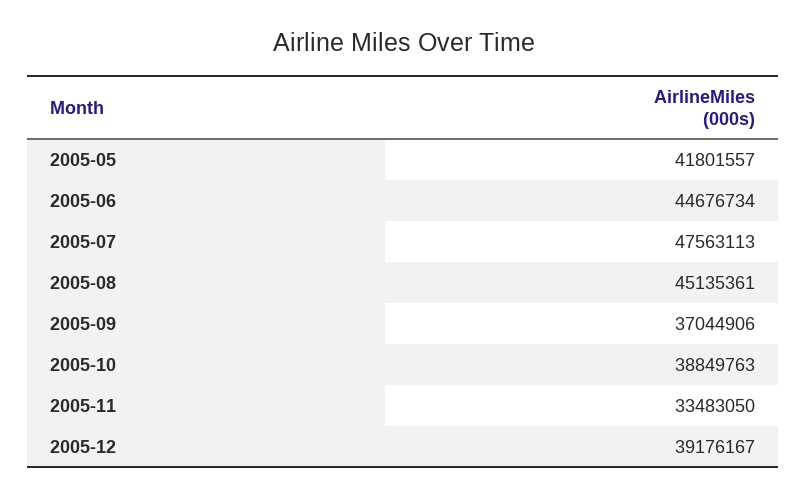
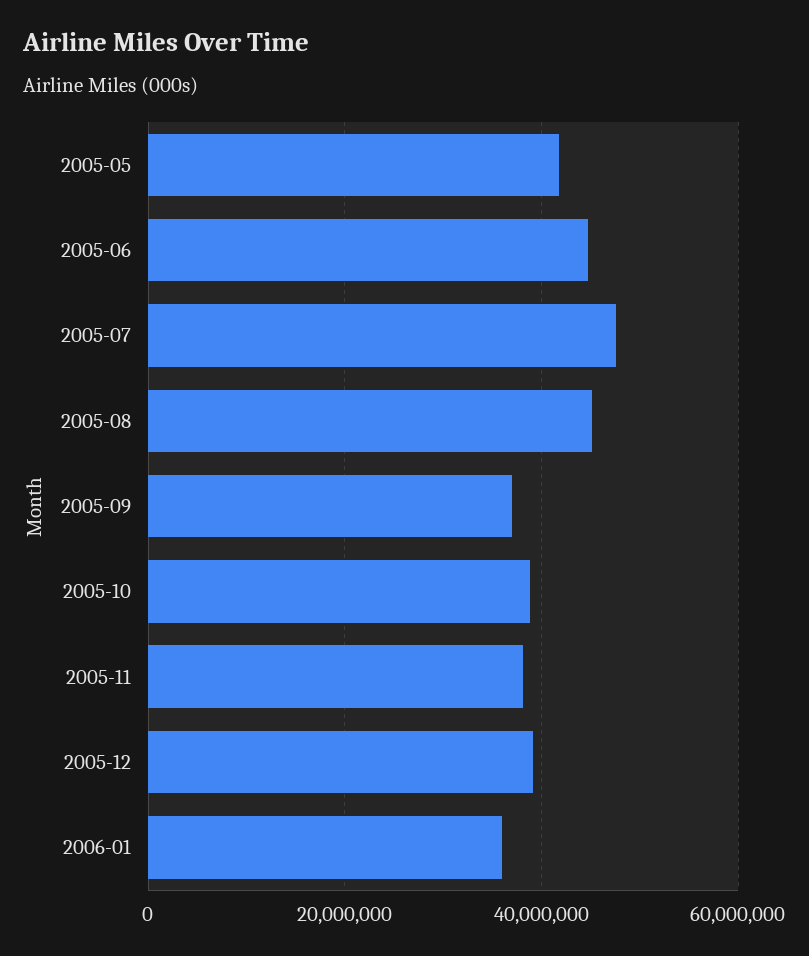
2005-11: 33483050 -> 38000000
2006-01: none -> 36000000

